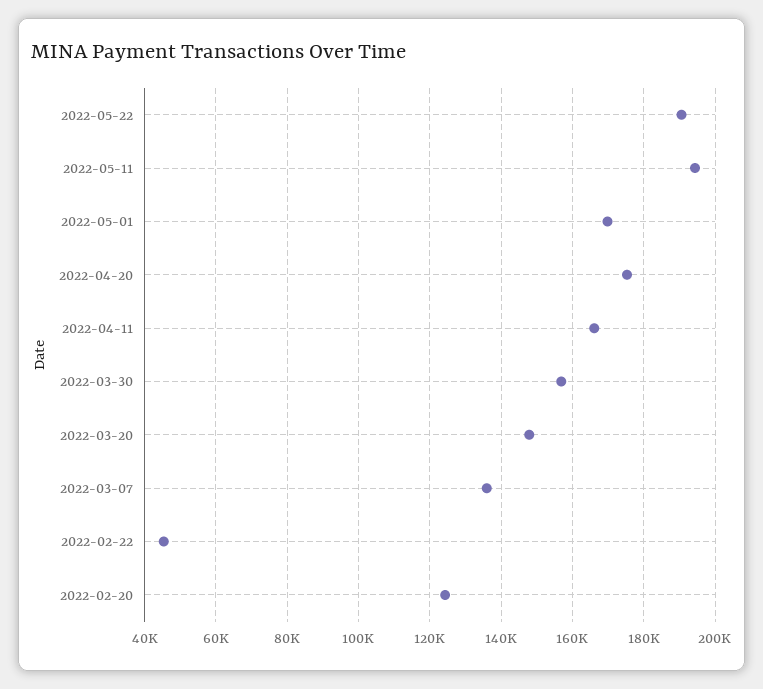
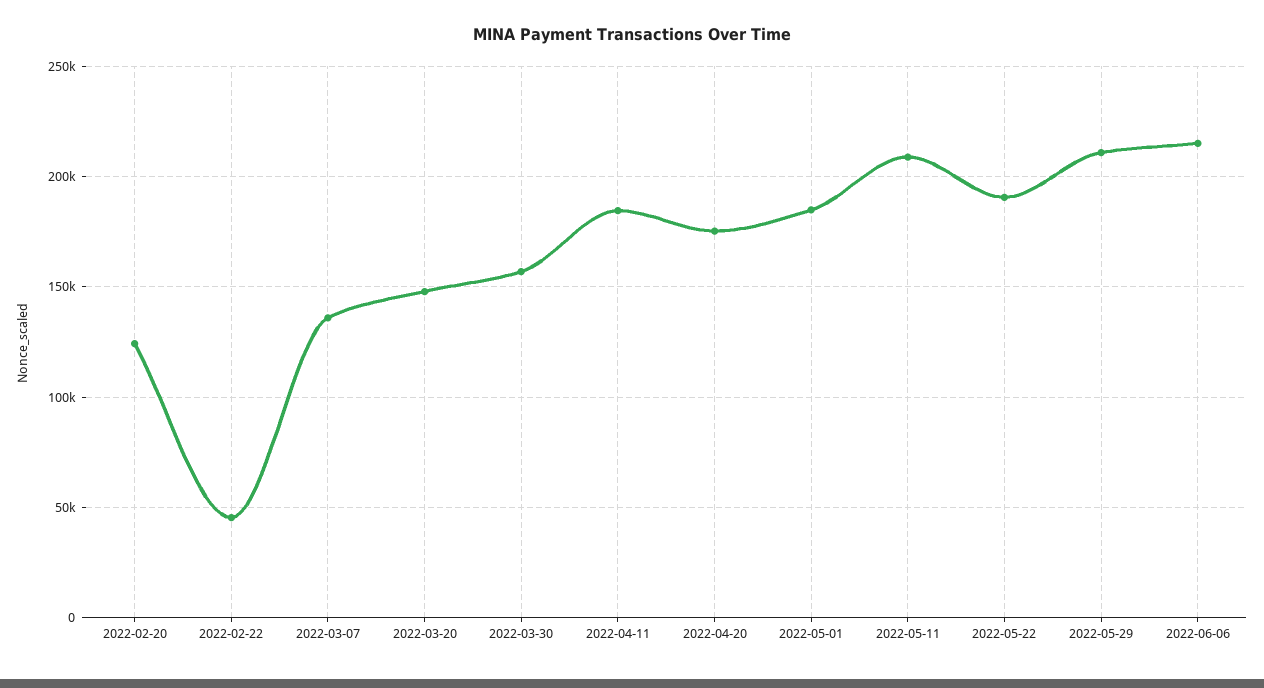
2022-05-11: 194000 -> 210000
2022-05-01: 170000 -> 185000
2022-04-11: 166000 -> 185000
2022-05-29: none -> 210000
2022-06-06: none -> 215000

